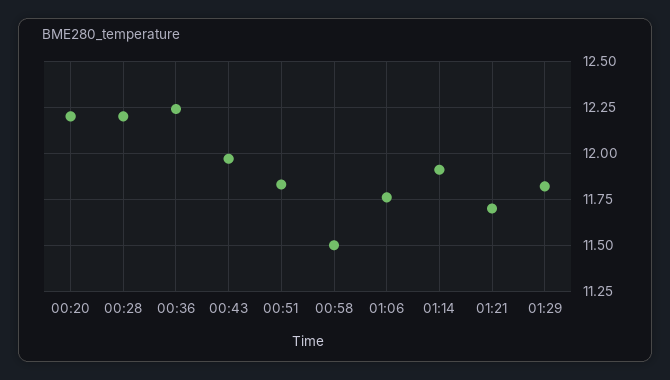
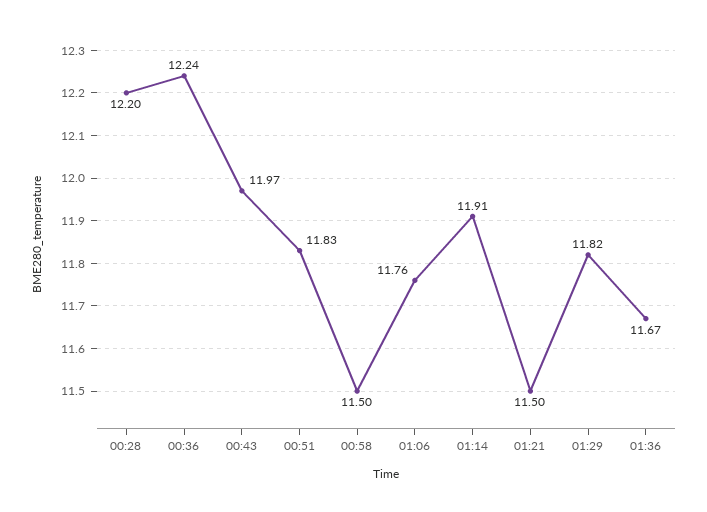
00:20: 12.2 -> none
01:21: 11.7 -> 11.5
01:36: none -> 11.67

